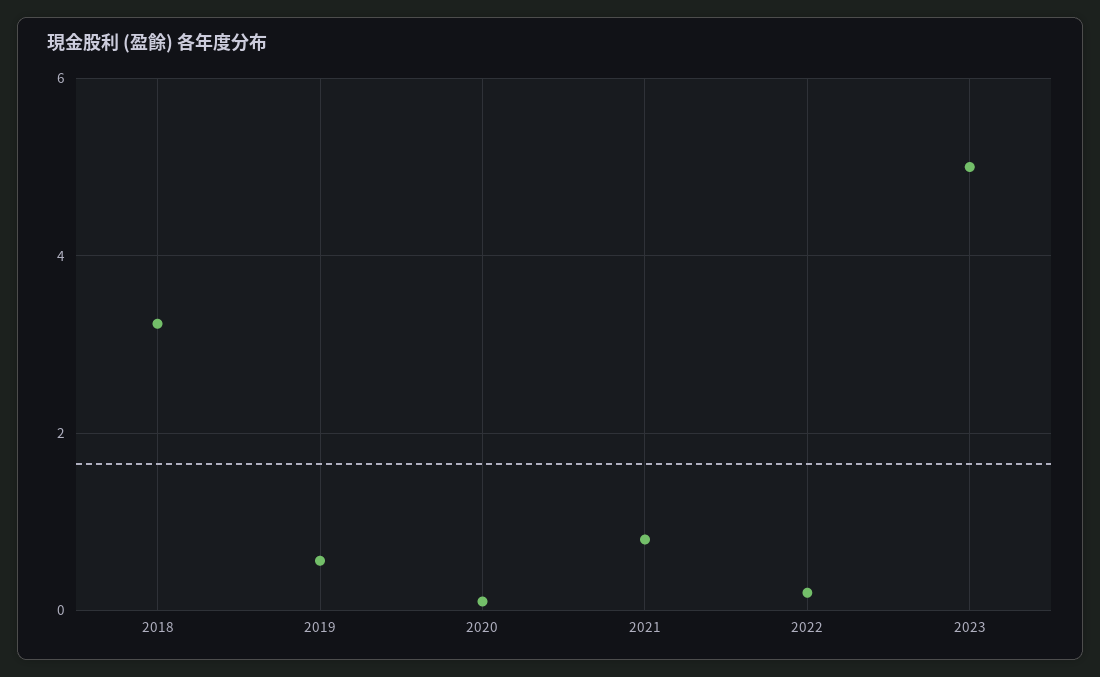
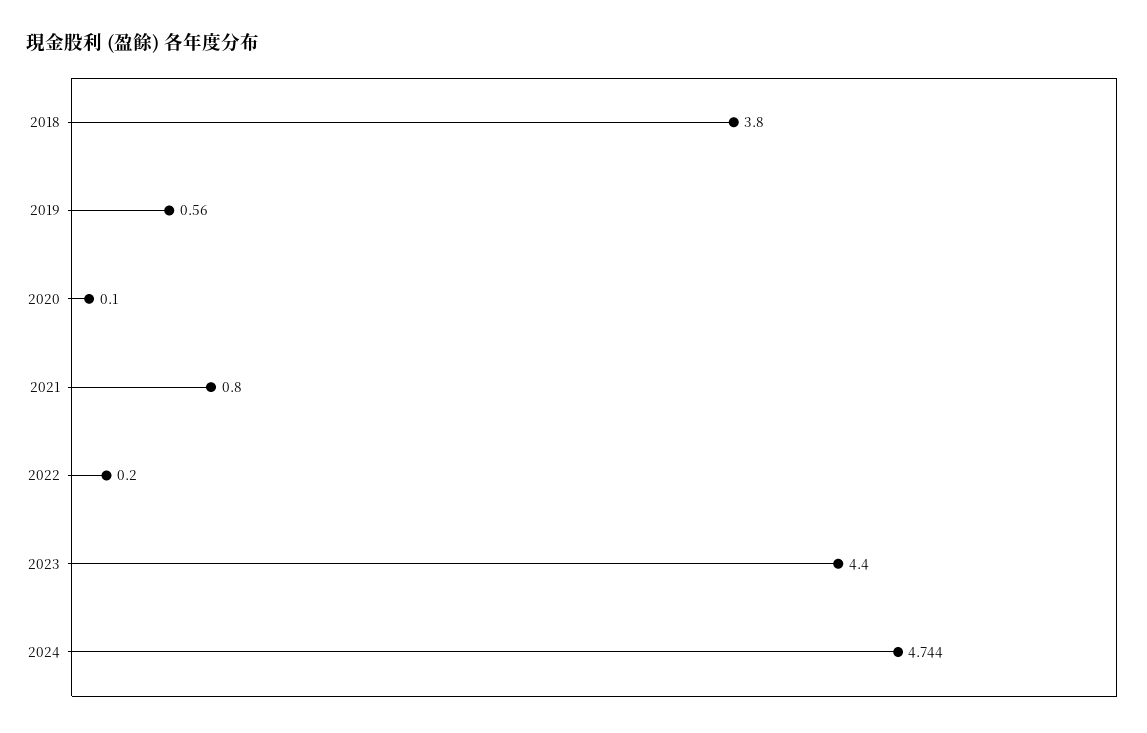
2018: 3.2 -> 3.8
2023: 5 -> 4.4
2024: none -> 4.744

